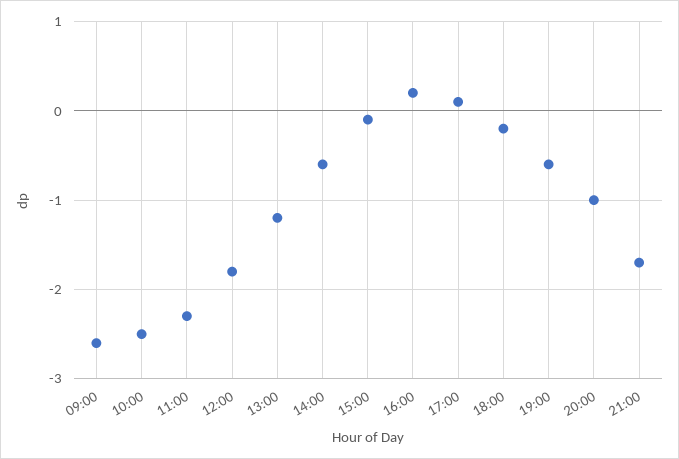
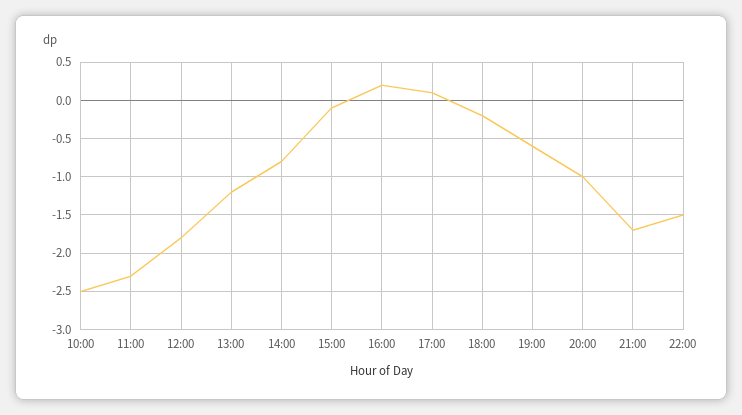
09:00: -2.6 -> none
14:00: -0.6 -> -0.8
22:00: none -> -1.5

